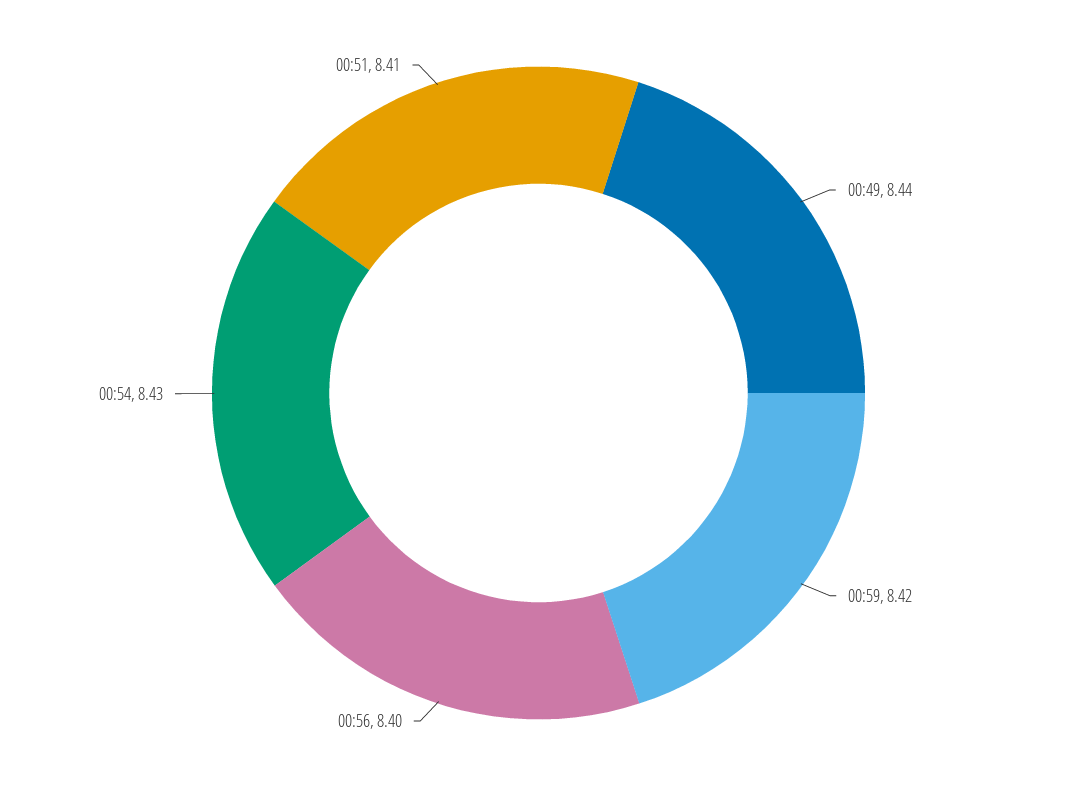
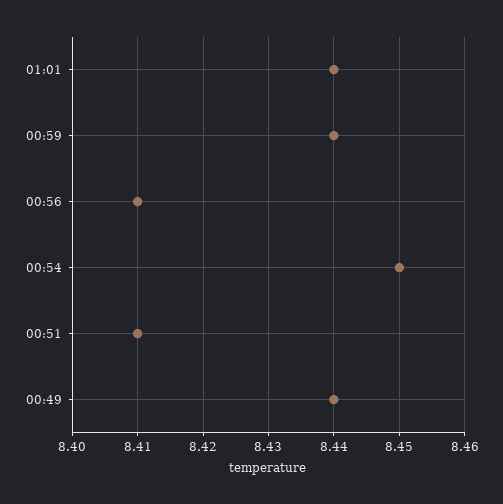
00:59: 8.42 -> 8.44
00:56: 8.4 -> 8.41
00:54: 8.43 -> 8.45
01:01: none -> 8.44

